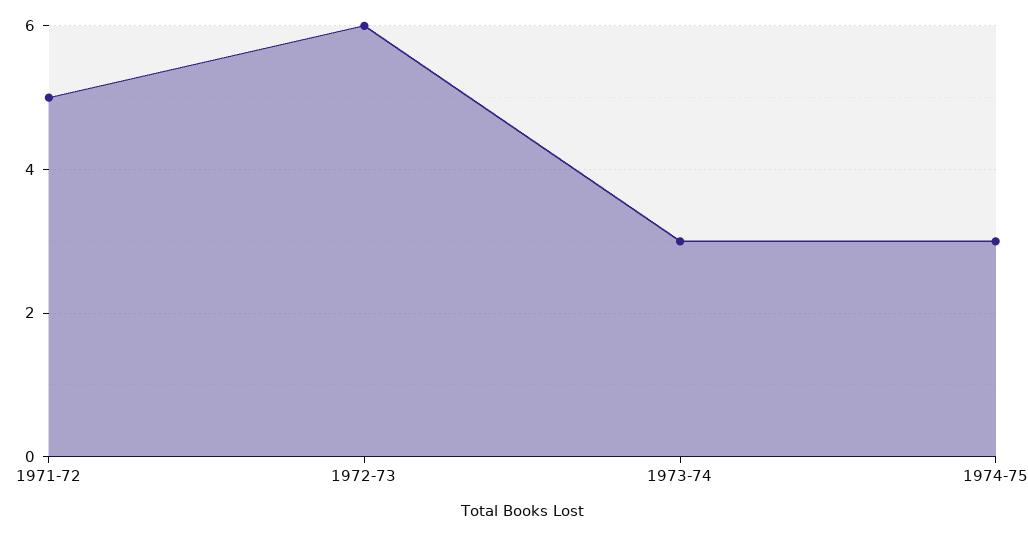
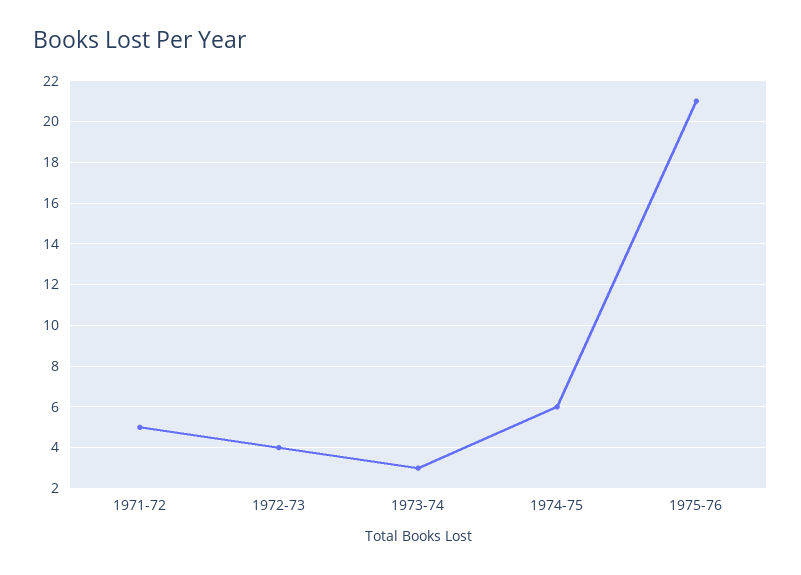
1972-73: 6 -> 4
1974-75: 3 -> 6
1975-76: none -> 21

